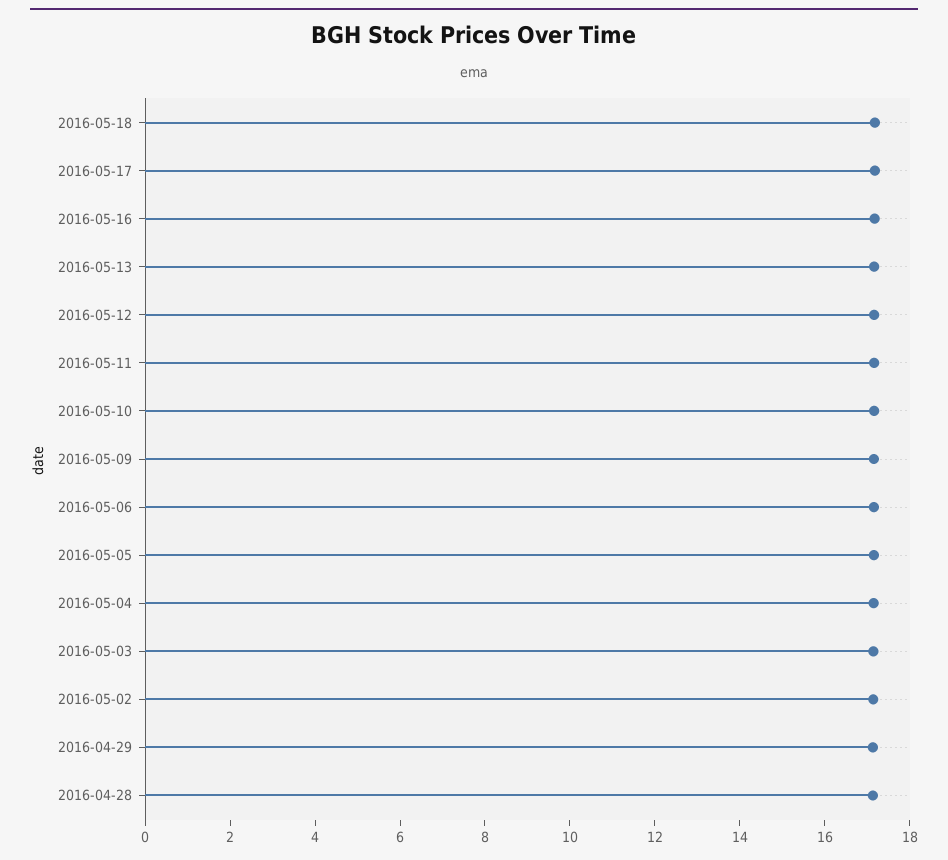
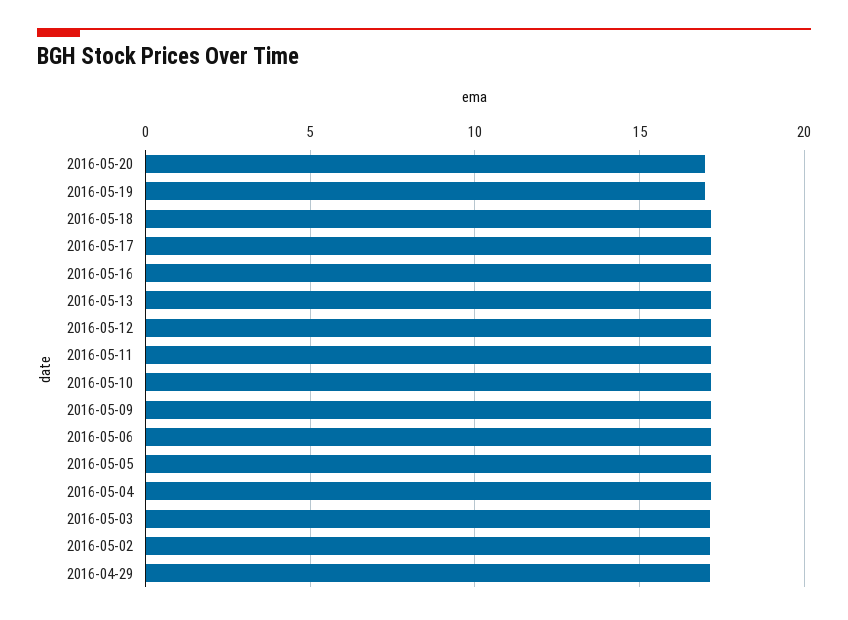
2016-04-28: 17 -> none
2016-05-20: none -> 17
2016-05-19: none -> 17

